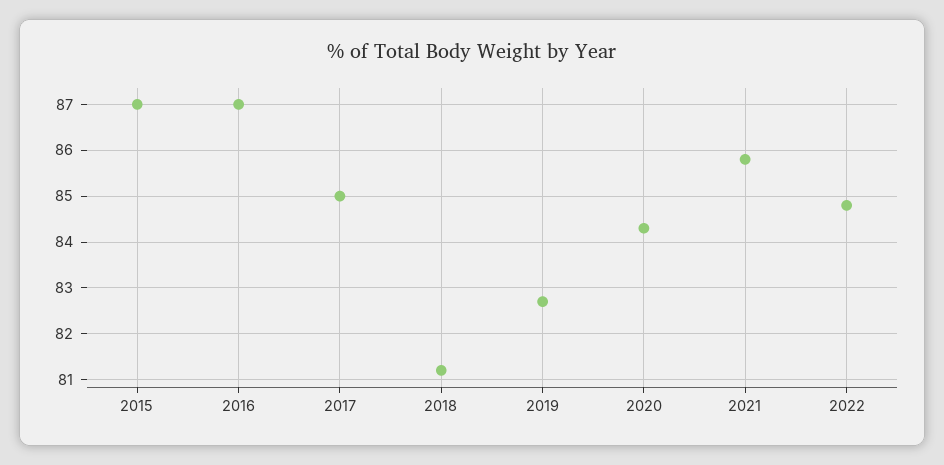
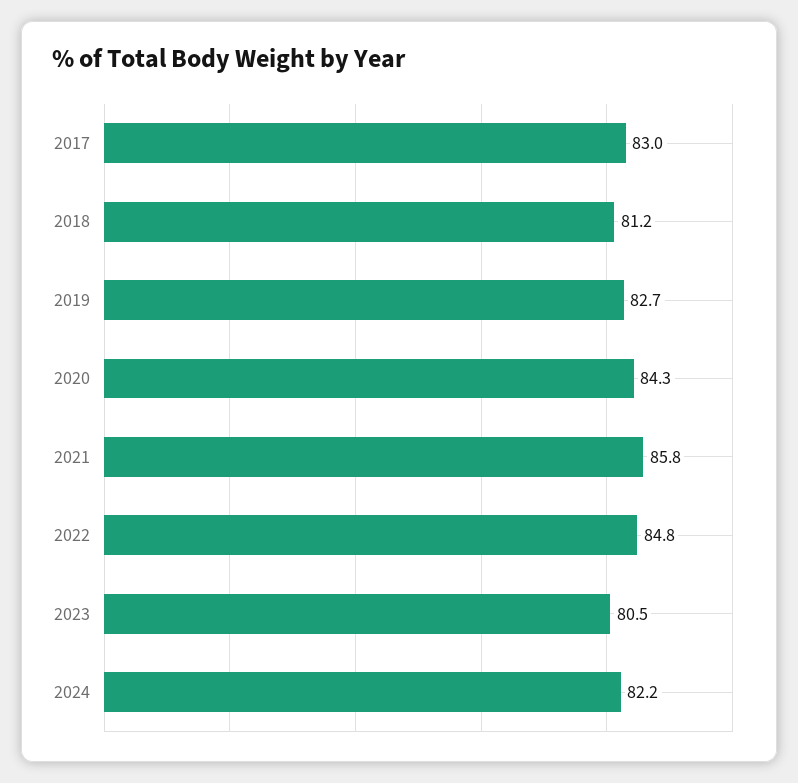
2015: 87 -> none
2016: 87 -> none
2017: 85 -> 83
2023: none -> 80.5
2024: none -> 82.2

